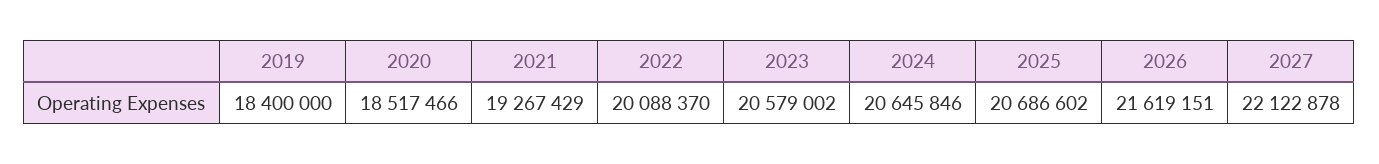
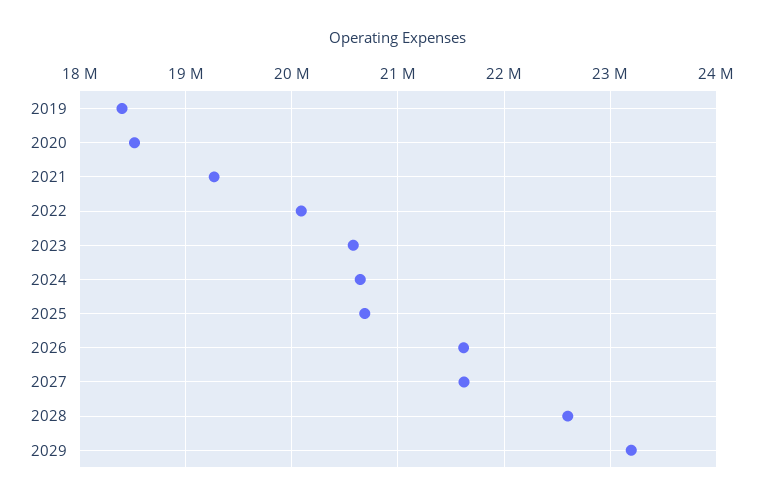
2027: 22122878 -> 21600000
2028: none -> 22600000
2029: none -> 23200000

